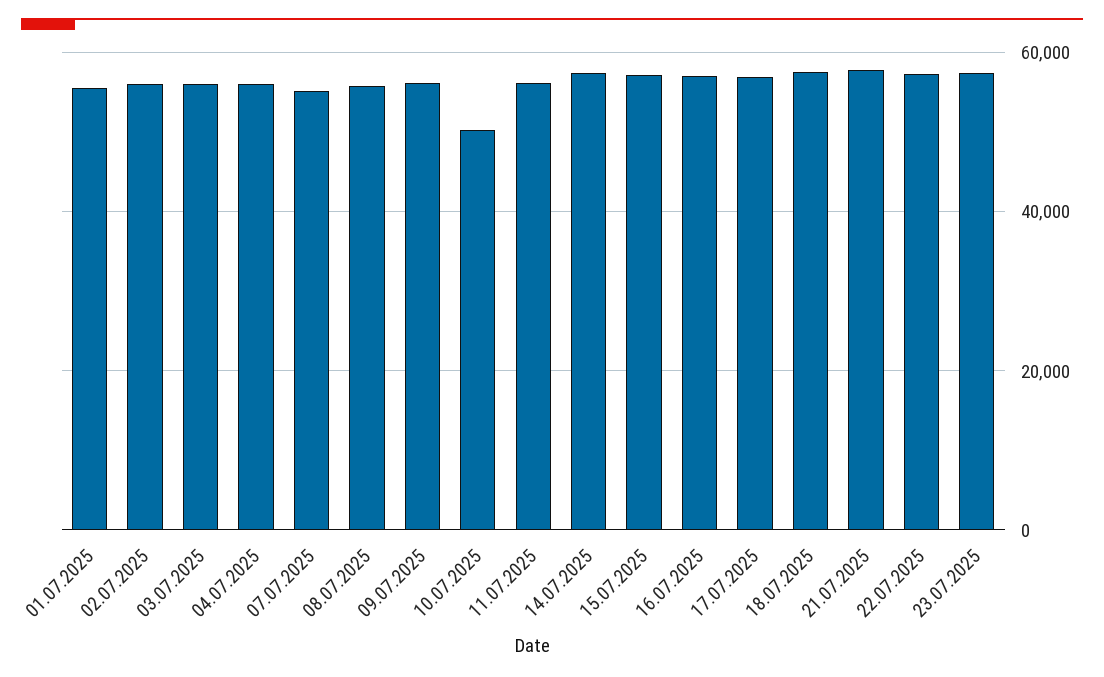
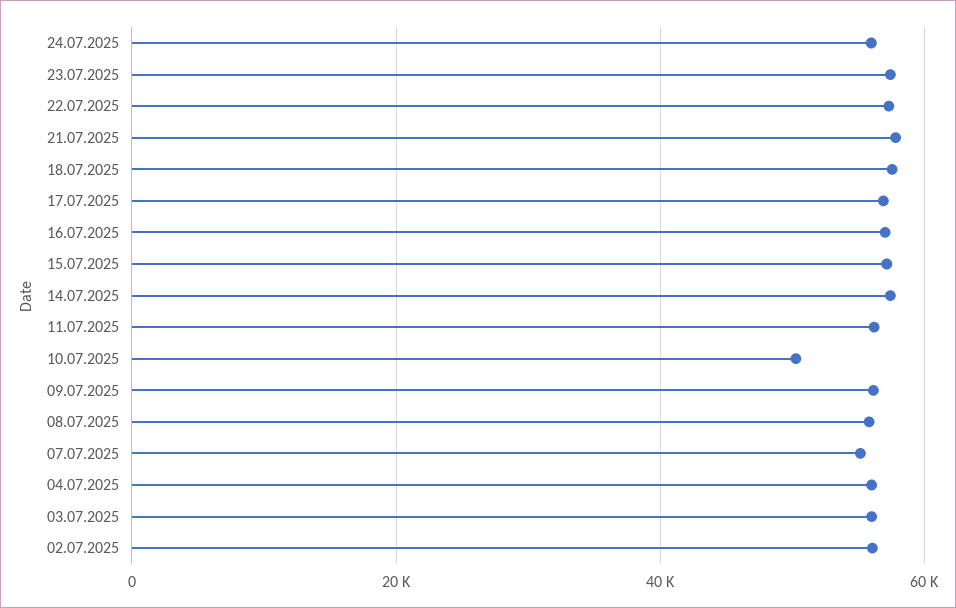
01.07.2025: 56000 -> none
24.07.2025: none -> 56000

